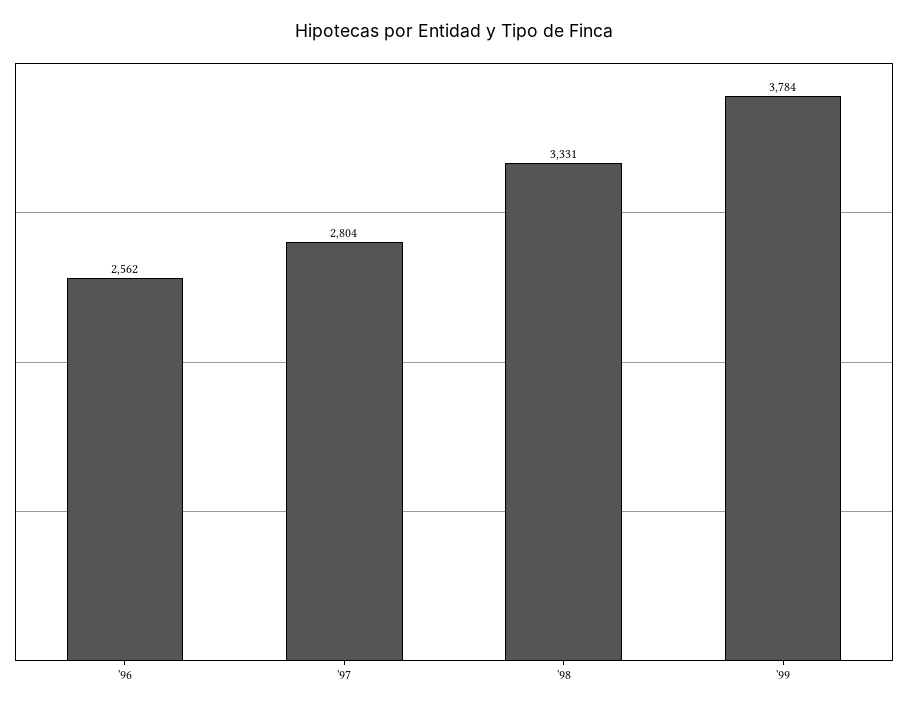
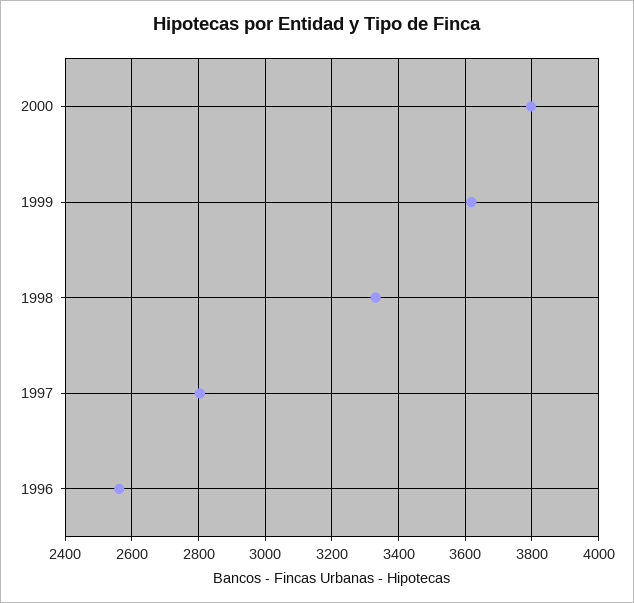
'99: 3784 -> 3620
2000: none -> 3800

